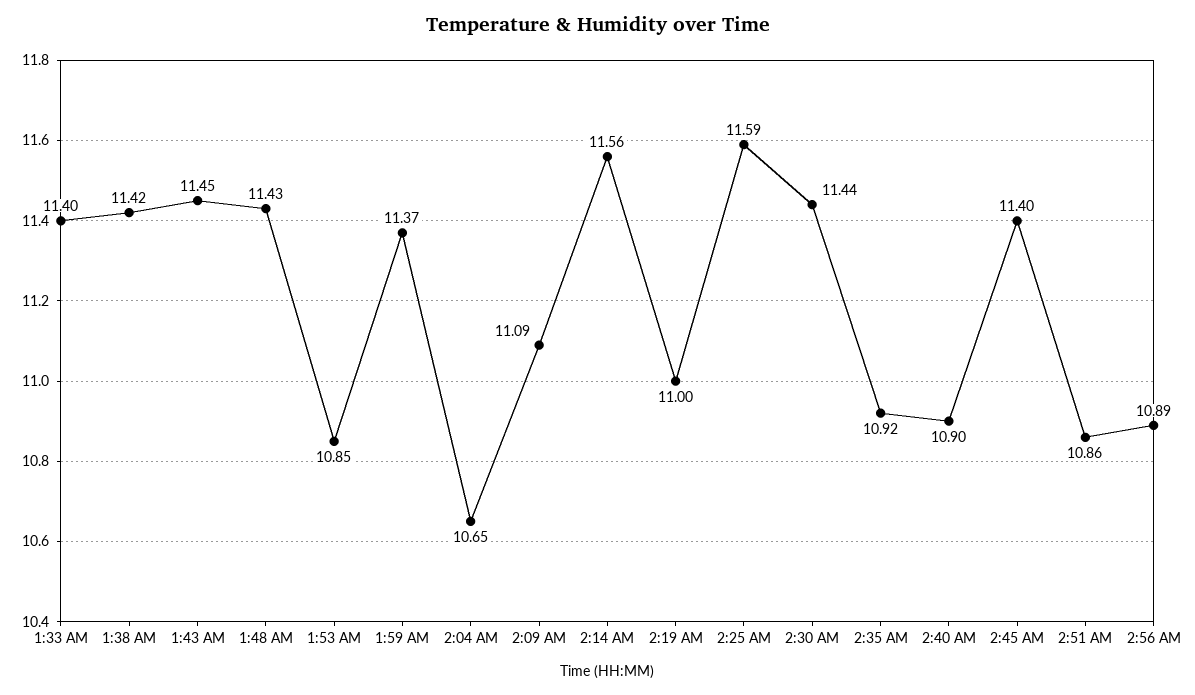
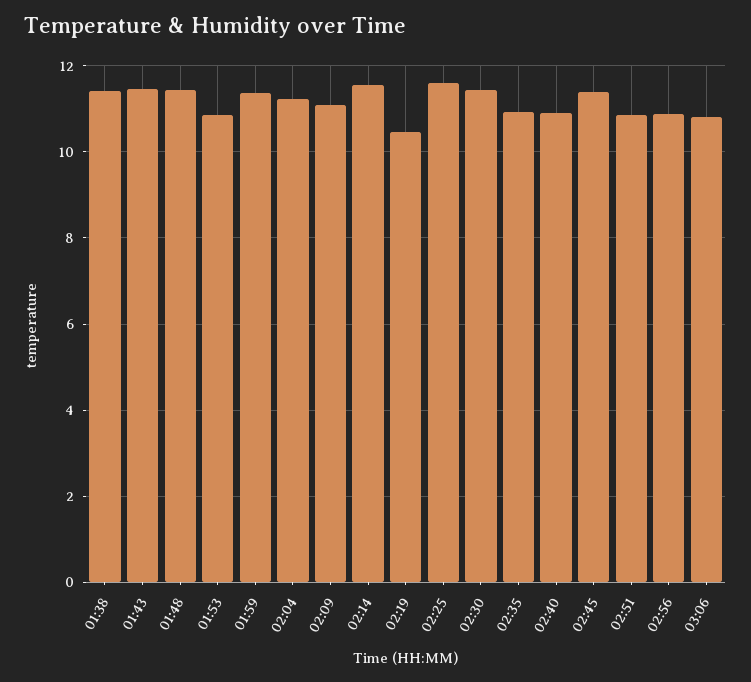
1:33 AM: 11.4 -> none
2:04 AM: 10.65 -> 11.2
2:19 AM: 11 -> 10.4
03:06: none -> 10.8

